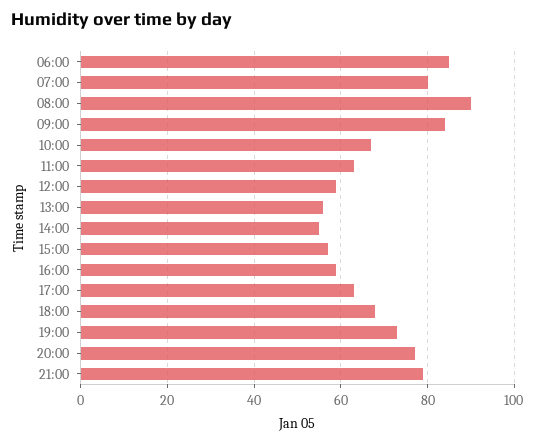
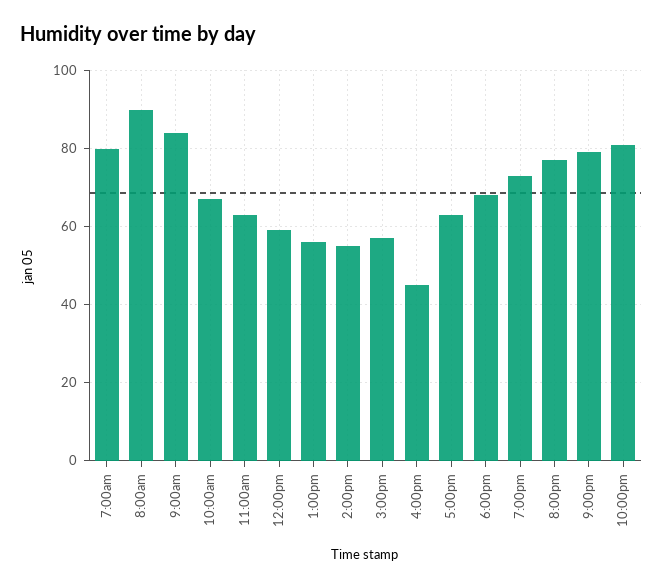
06:00: 85 -> none
16:00: 60 -> 45
10:00pm: none -> 80

